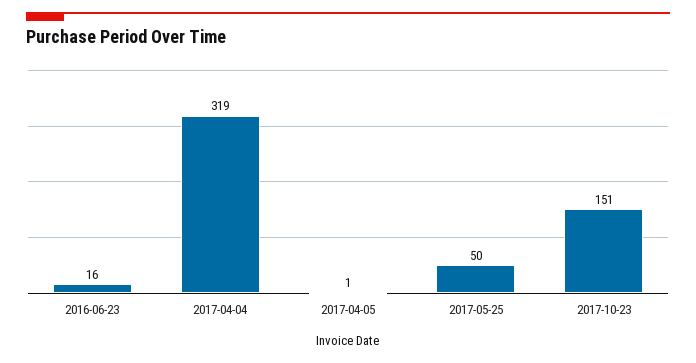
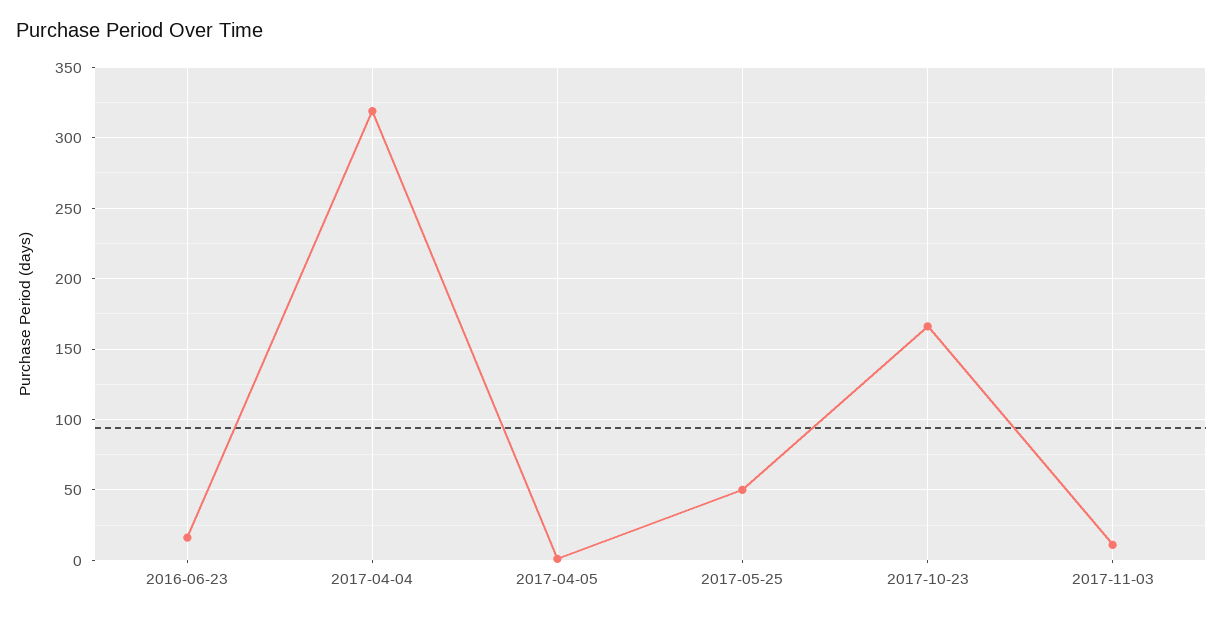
2017-10-23: 151 -> 165
2017-11-03: none -> 10

